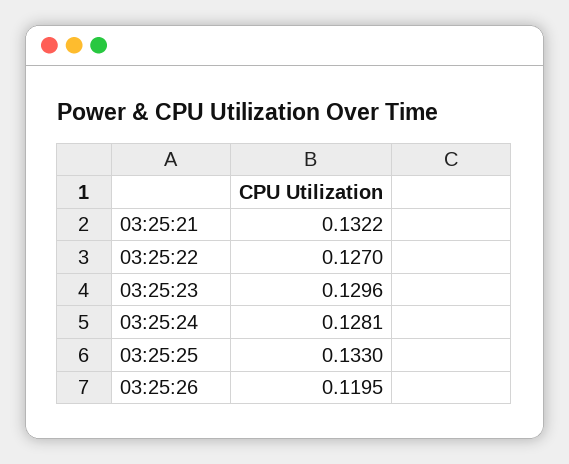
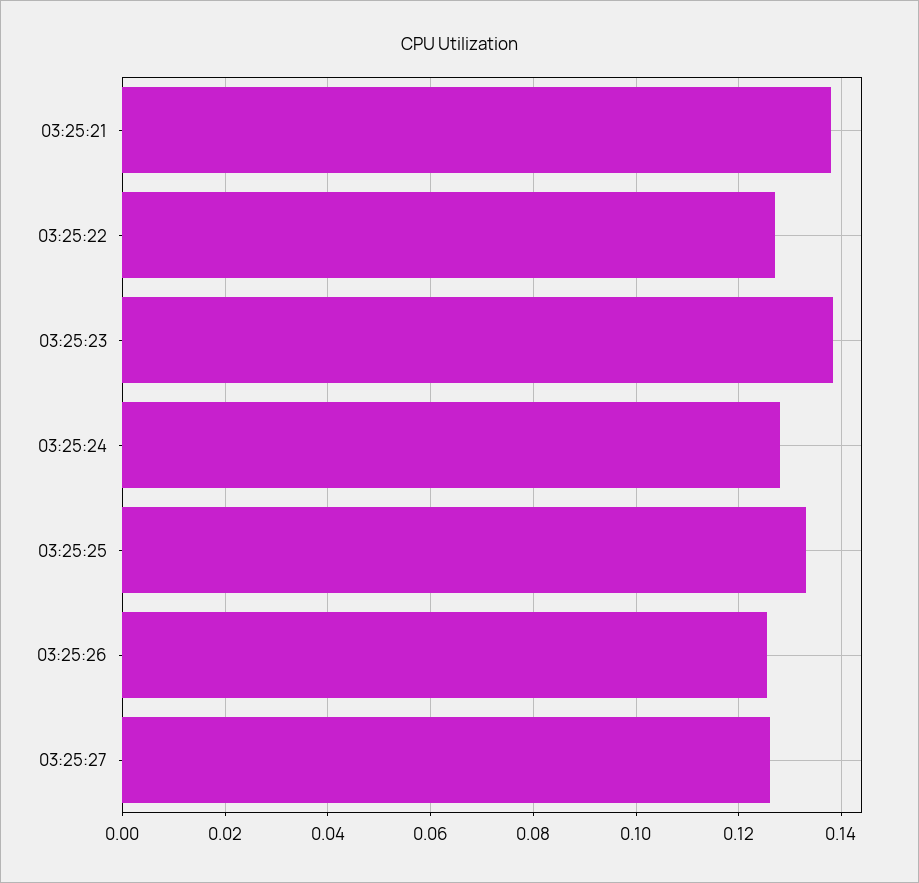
03:25:21: 0.1322 -> 0.138
03:25:23: 0.1296 -> 0.138
03:25:26: 0.1195 -> 0.126
03:25:27: none -> 0.126

